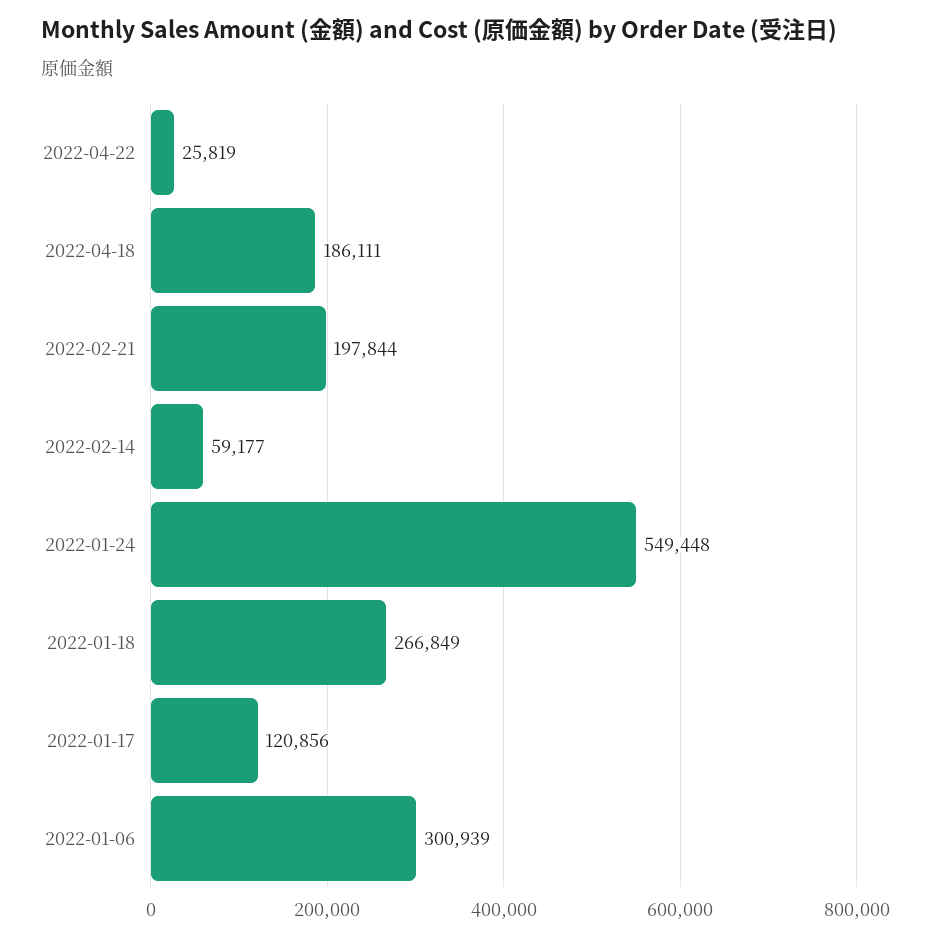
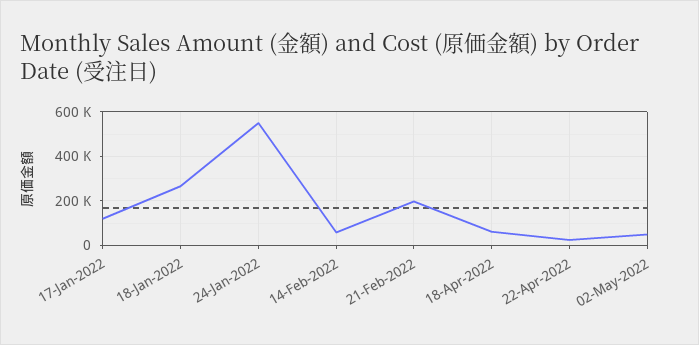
2022-04-18: 186111 -> 50000
2022-01-06: 300939 -> none
02-May-2022: none -> 50000

